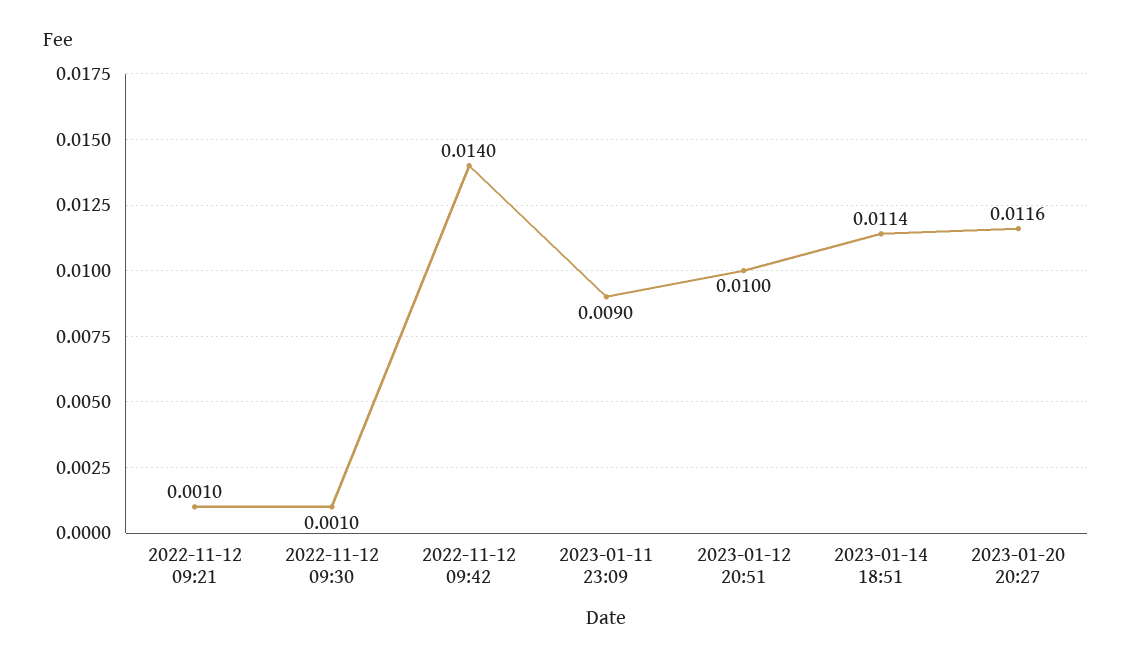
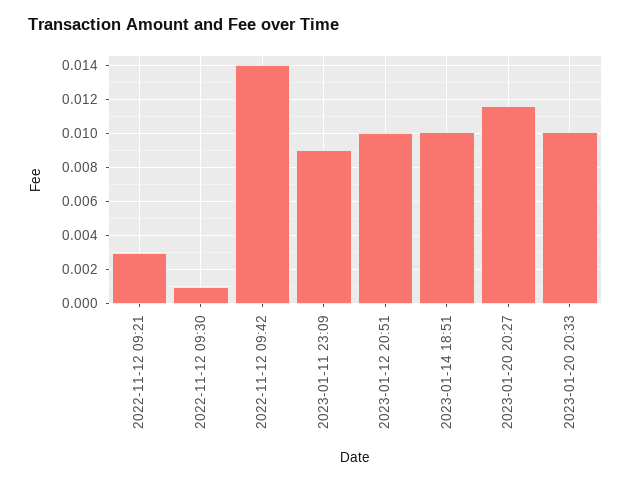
2022-11-12 09:21: 0.001 -> 0.003
2023-01-14 18:51: 0.0114 -> 0.01
2023-01-20 20:33: none -> 0.01

